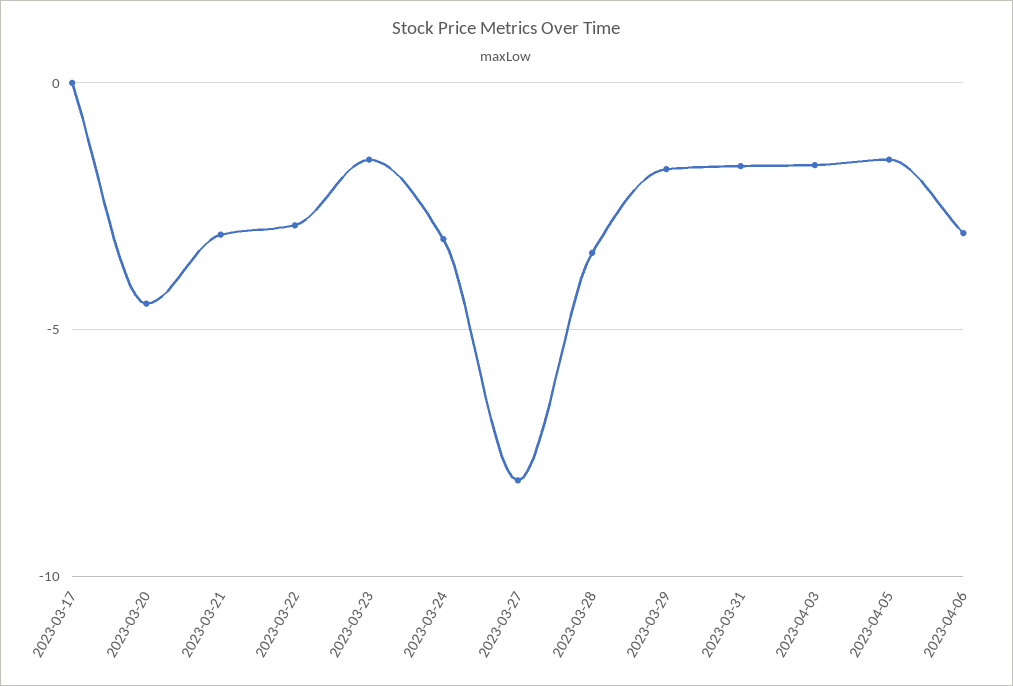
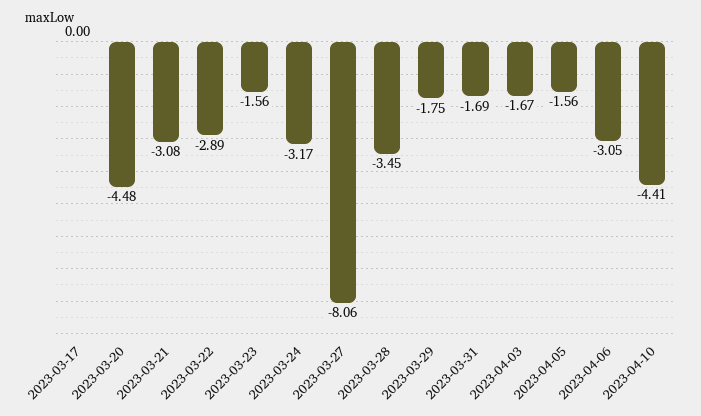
2023-04-10: none -> -4.41

